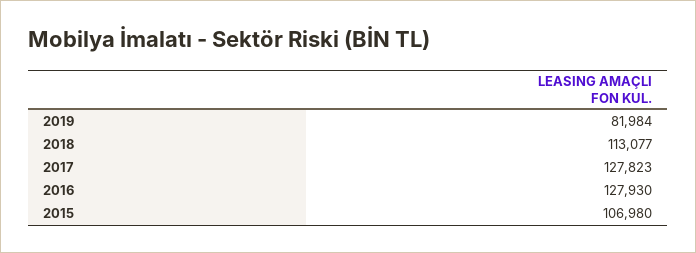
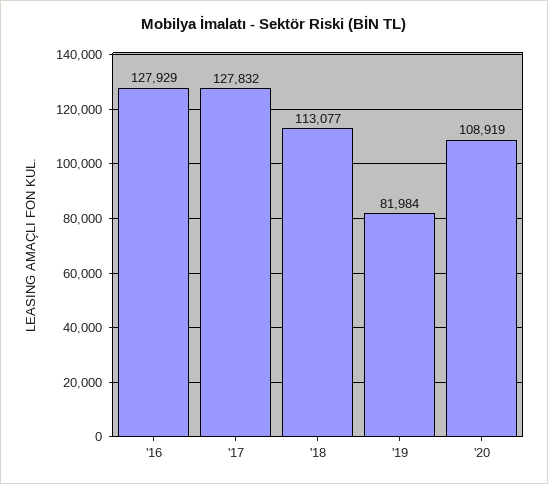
2017: 127823 -> 127832
2016: 127930 -> 127929
2015: 106980 -> none
'20: none -> 108919

